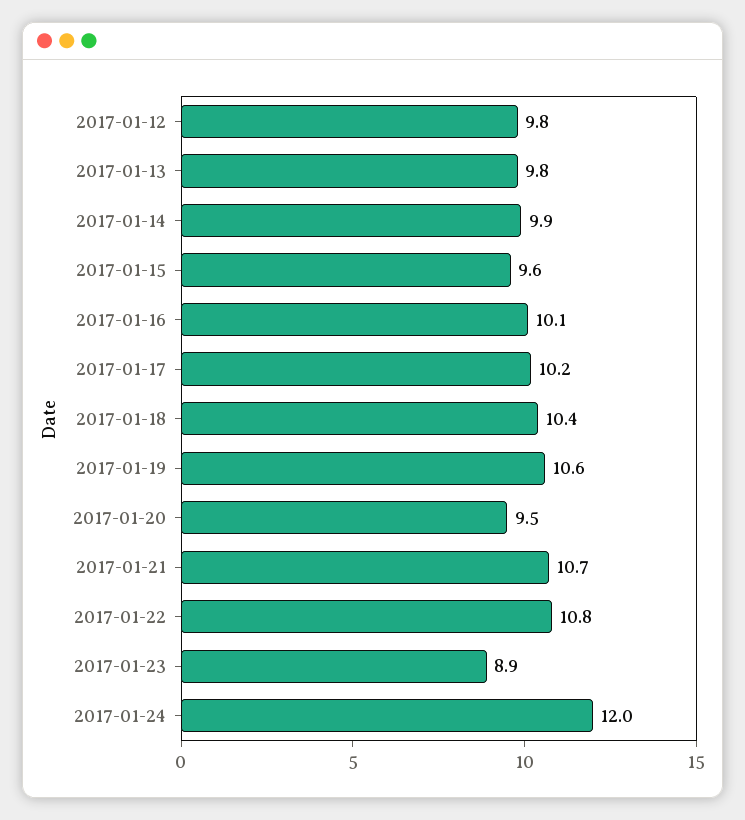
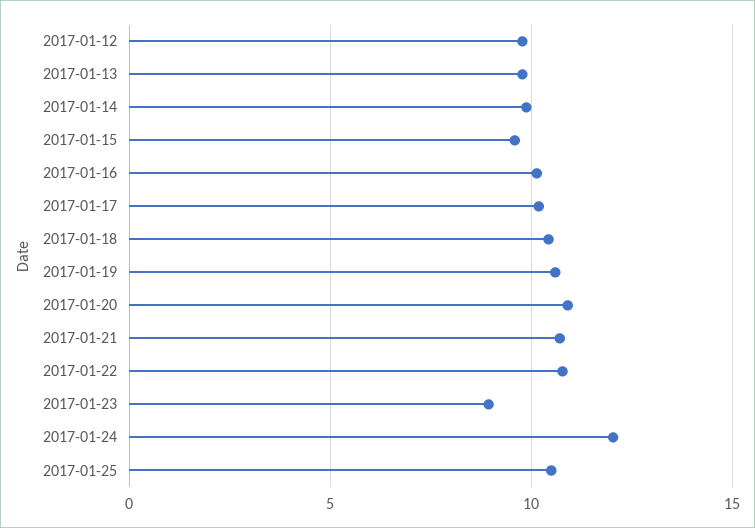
2017-01-20: 9.5 -> 11
2017-01-25: none -> 10.5

